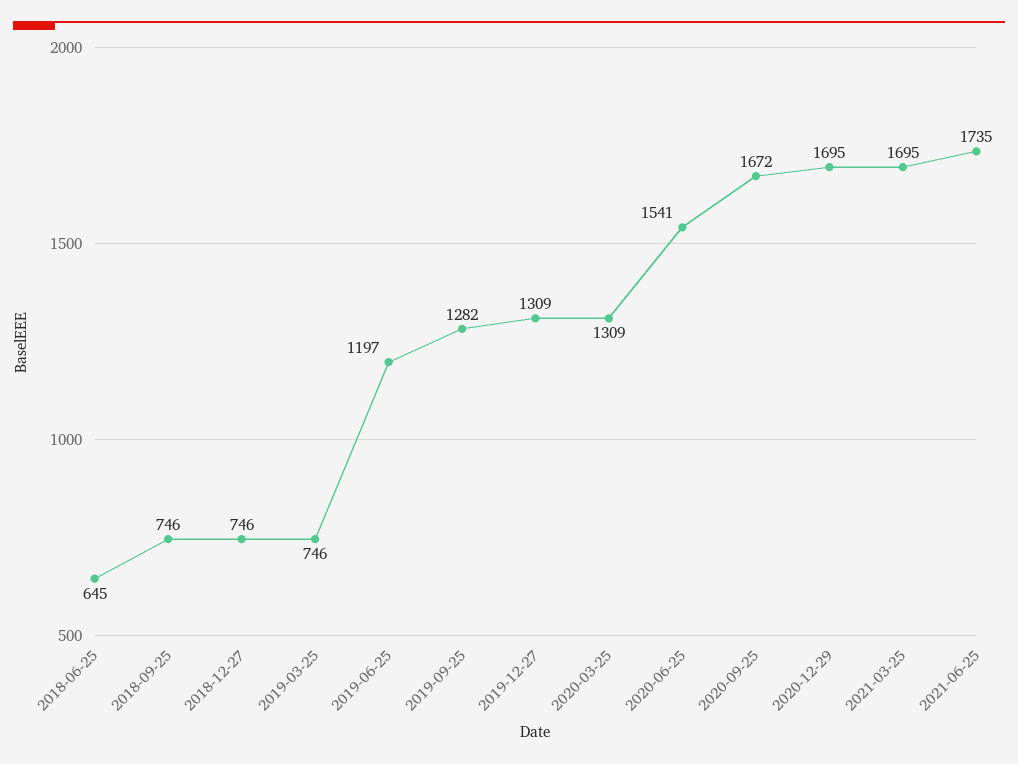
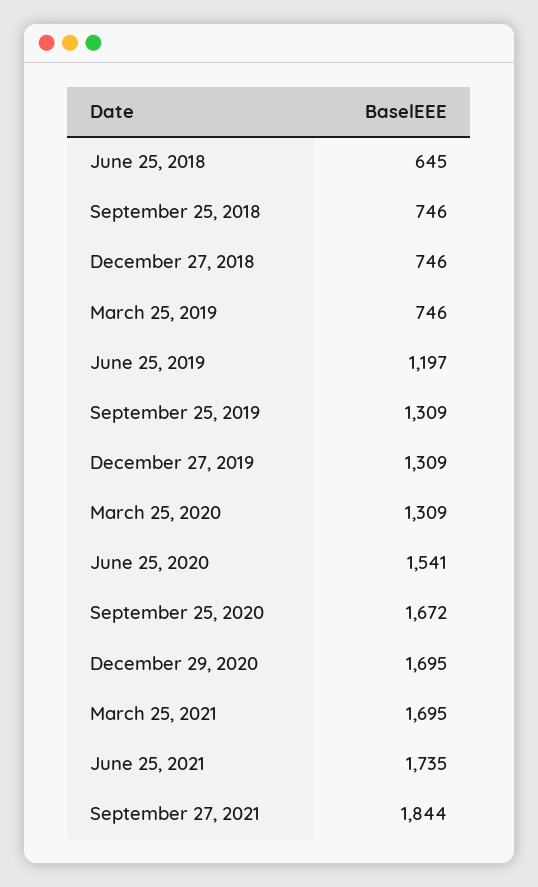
2019-09-25: 1282 -> 1309
September 27, 2021: none -> 1844

